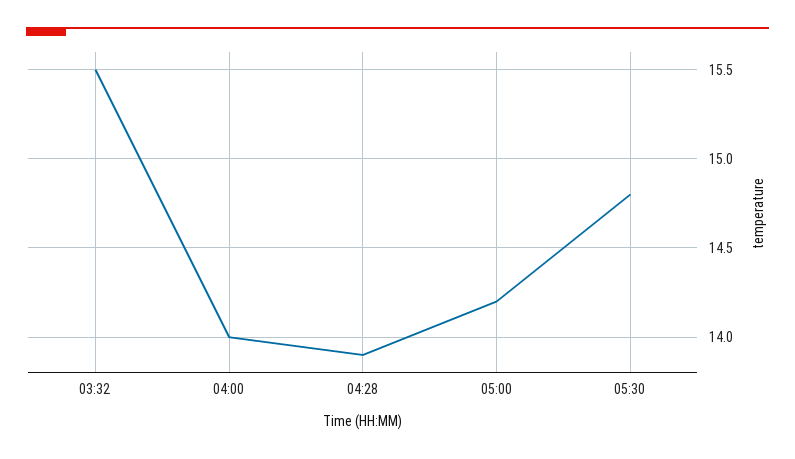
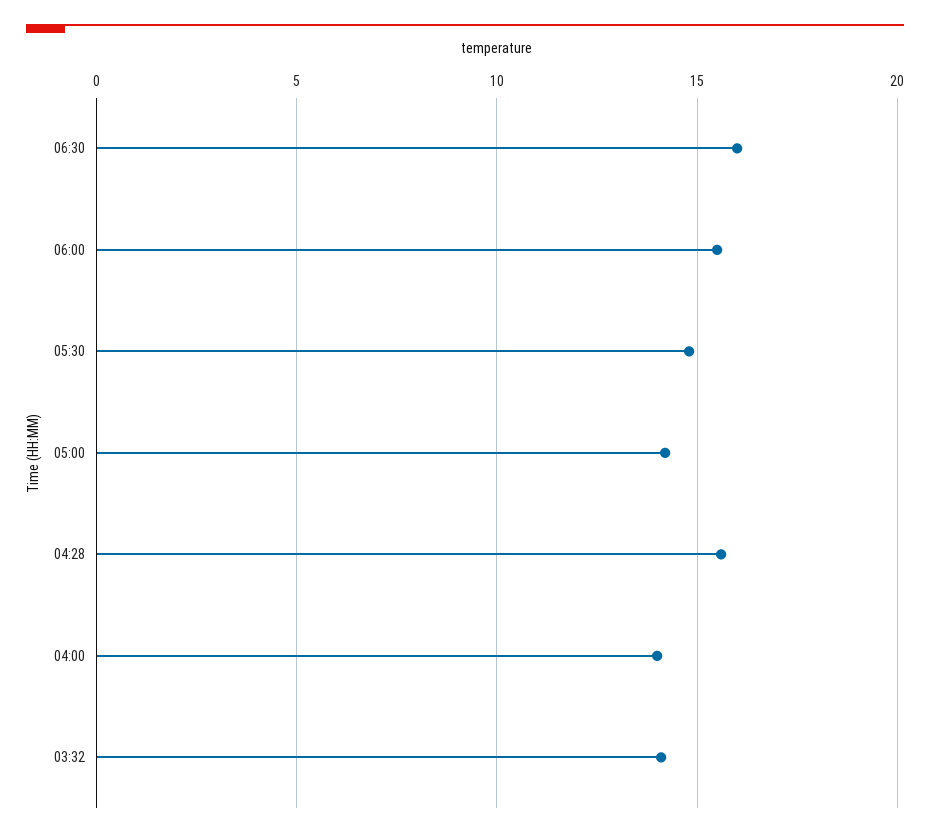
03:32: 15.5 -> 14
04:28: 13.9 -> 15.5
06:30: none -> 16
06:00: none -> 15.5

